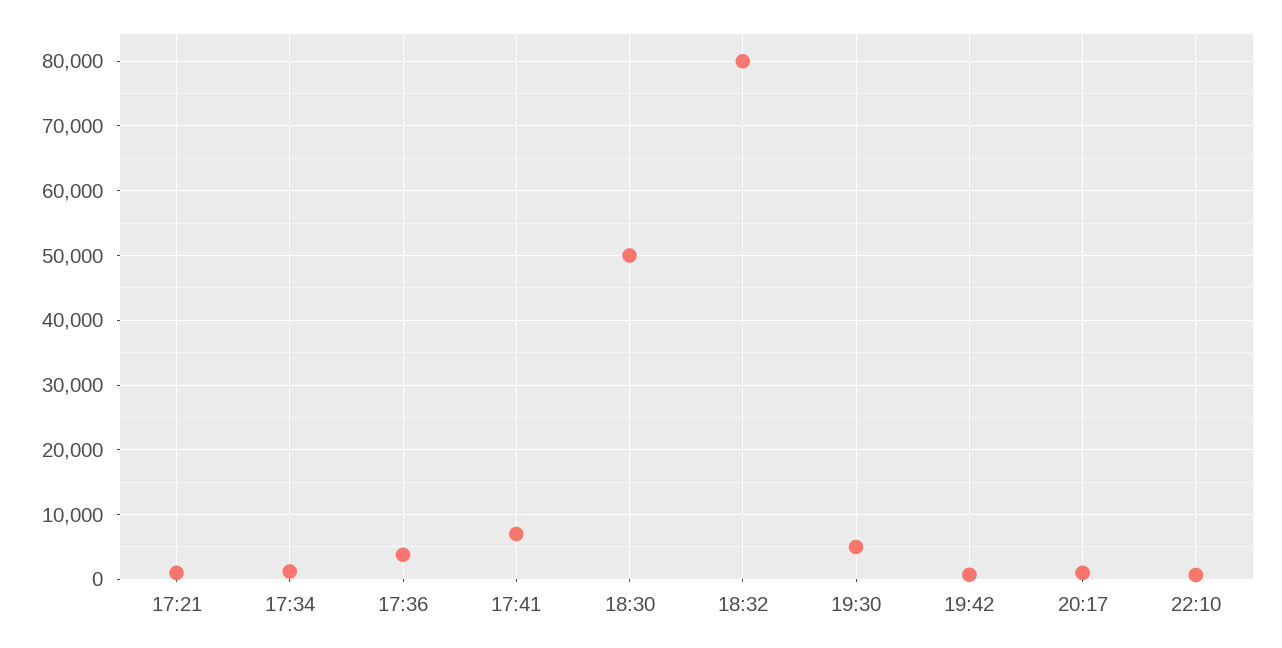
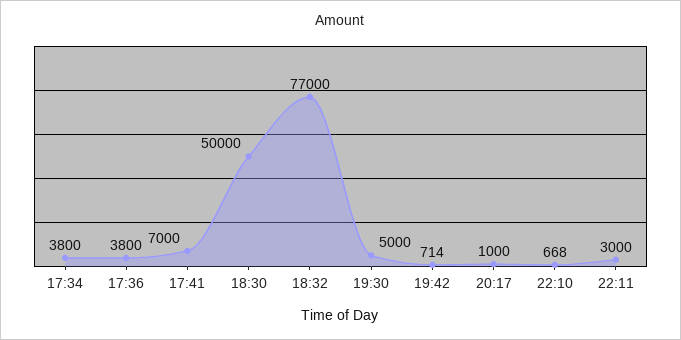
17:21: 1000 -> none
17:34: 1000 -> 3800
18:32: 80000 -> 77000
22:11: none -> 3000

